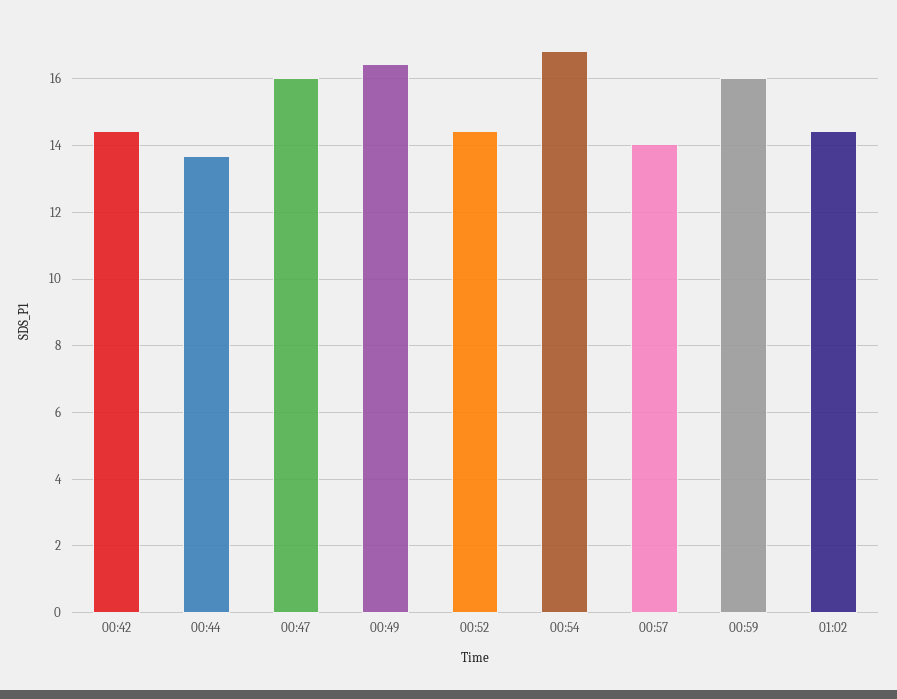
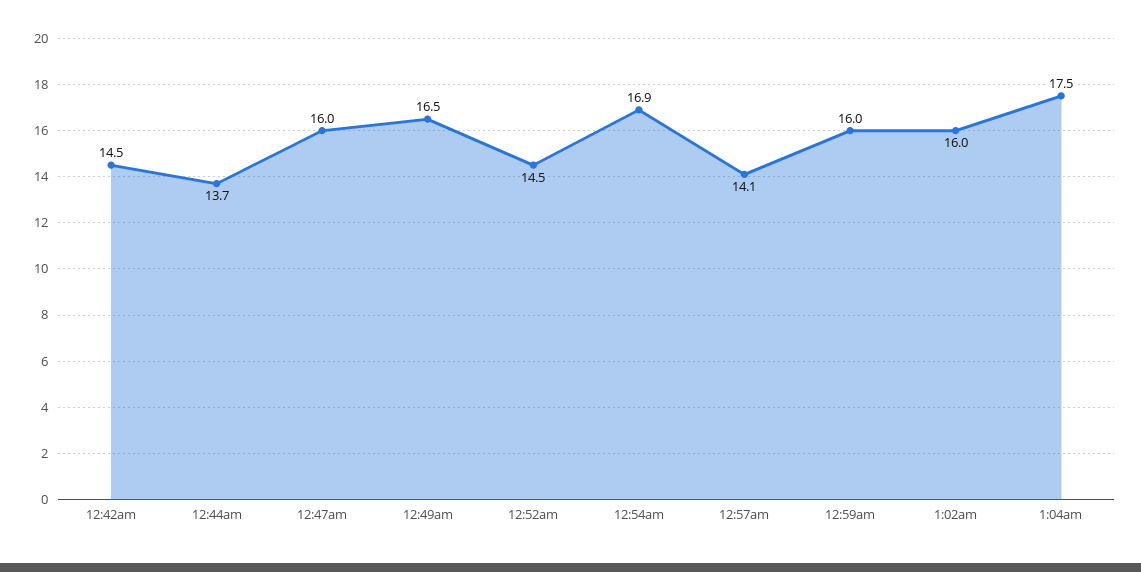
01:02: 14.4 -> 16
1:04am: none -> 17.5

